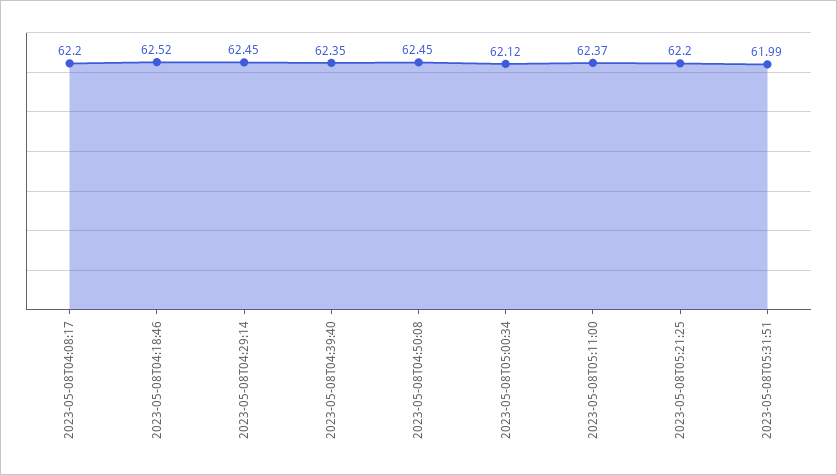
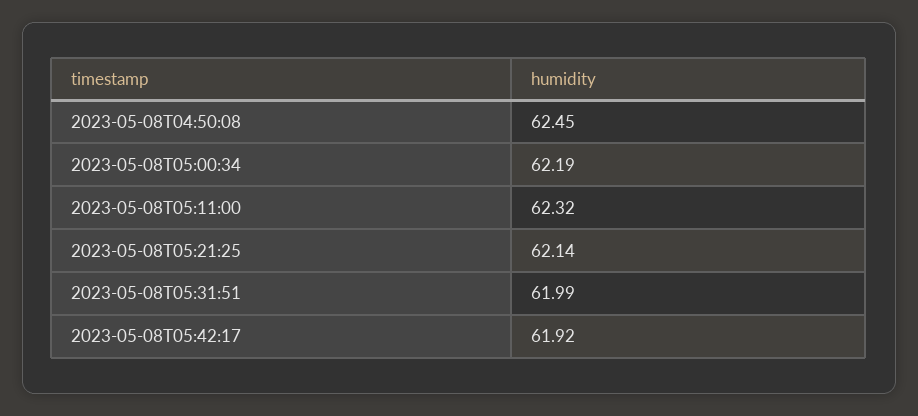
2023-05-08T04:08:17: 62.2 -> none
2023-05-08T04:18:46: 62.52 -> none
2023-05-08T04:29:14: 62.45 -> none
2023-05-08T04:39:40: 62.35 -> none
2023-05-08T05:00:34: 62.12 -> 62.19
2023-05-08T05:11:00: 62.37 -> 62.32
2023-05-08T05:21:25: 62.2 -> 62.14
2023-05-08T05:42:17: none -> 61.92

